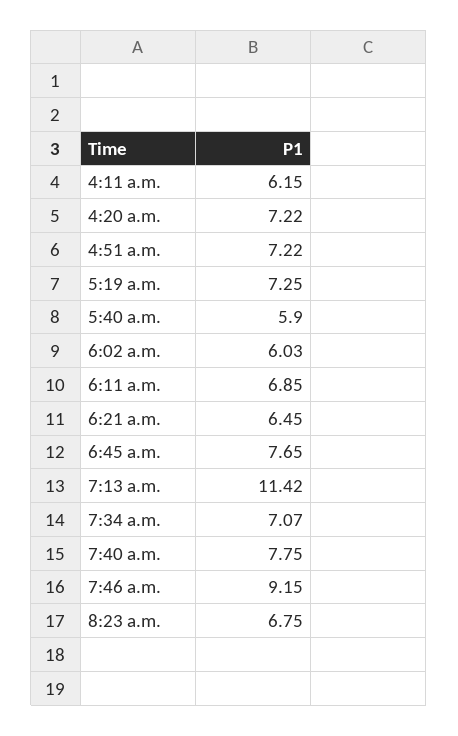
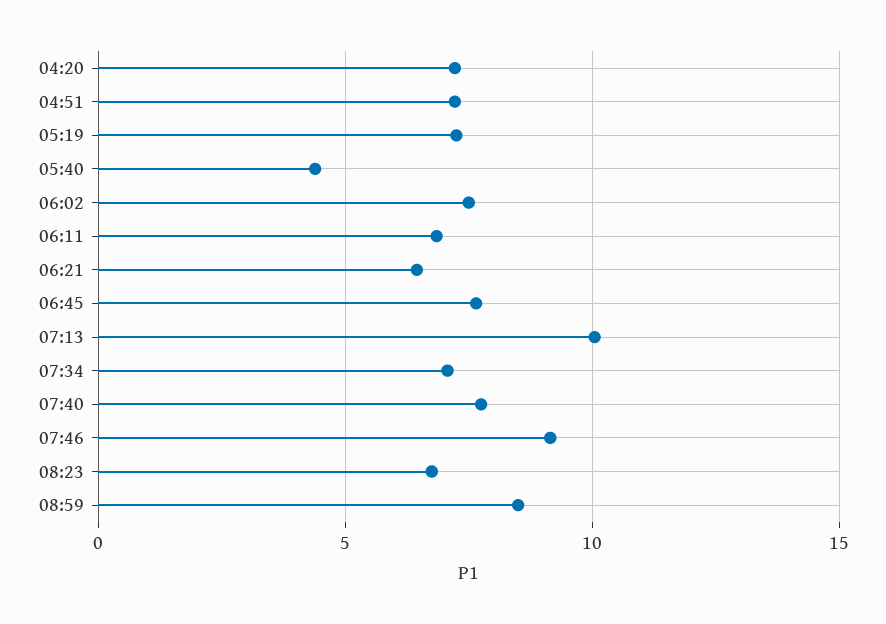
4:11 a.m.: 6.15 -> none
5:40 a.m.: 5.9 -> 4.5
6:02 a.m.: 6.03 -> 7.5
7:13 a.m.: 11.42 -> 10
08:59: none -> 8.5

